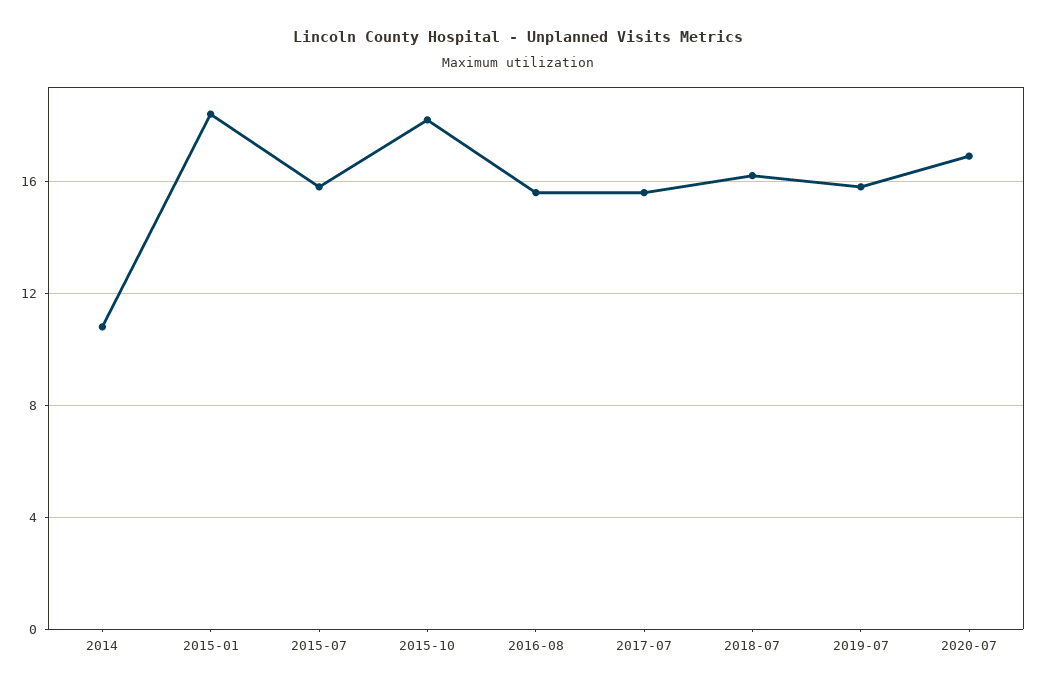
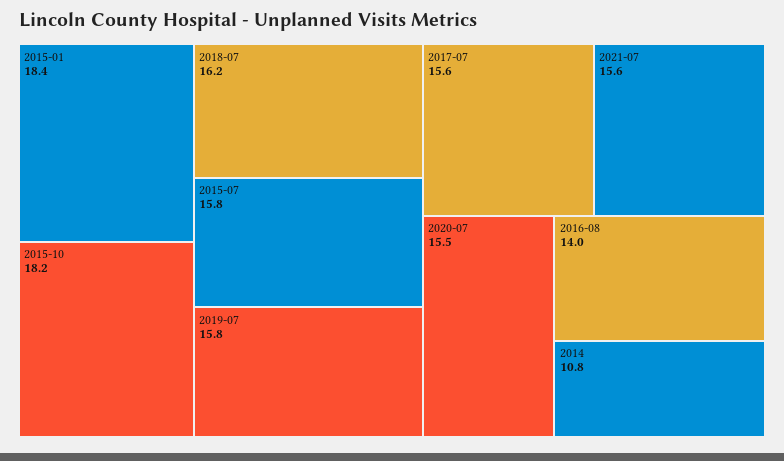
2016-08: 15.5 -> 14
2020-07: 17 -> 15.5
2021-07: none -> 15.6

